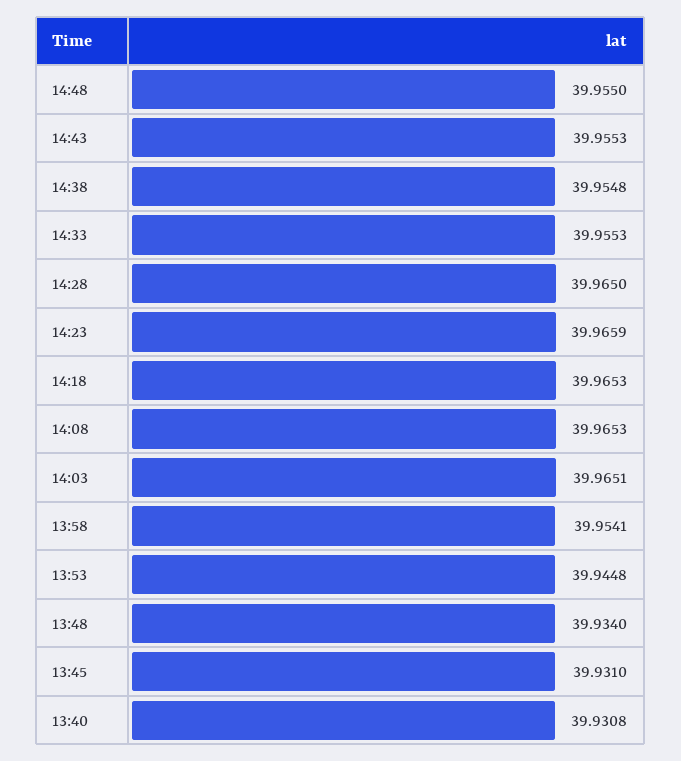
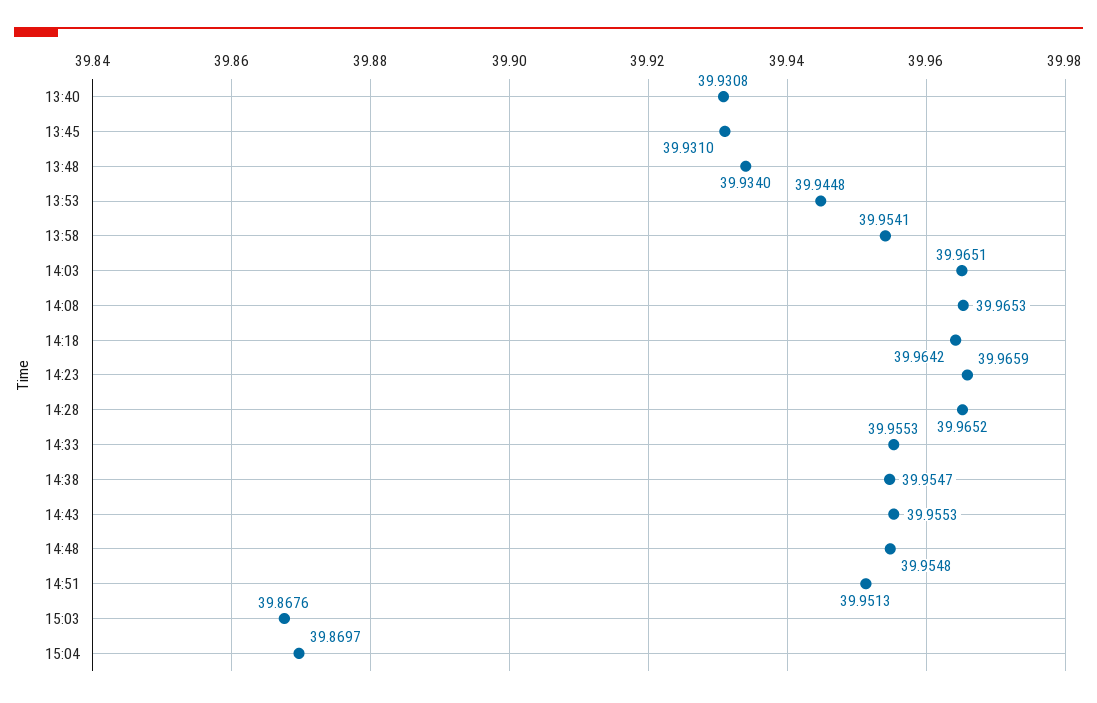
14:48: 39.955 -> 39.9548
14:38: 39.9548 -> 39.9547
14:28: 39.965 -> 39.9652
14:18: 39.9653 -> 39.9642
14:51: none -> 39.9513
15:03: none -> 39.8676
15:04: none -> 39.8697

